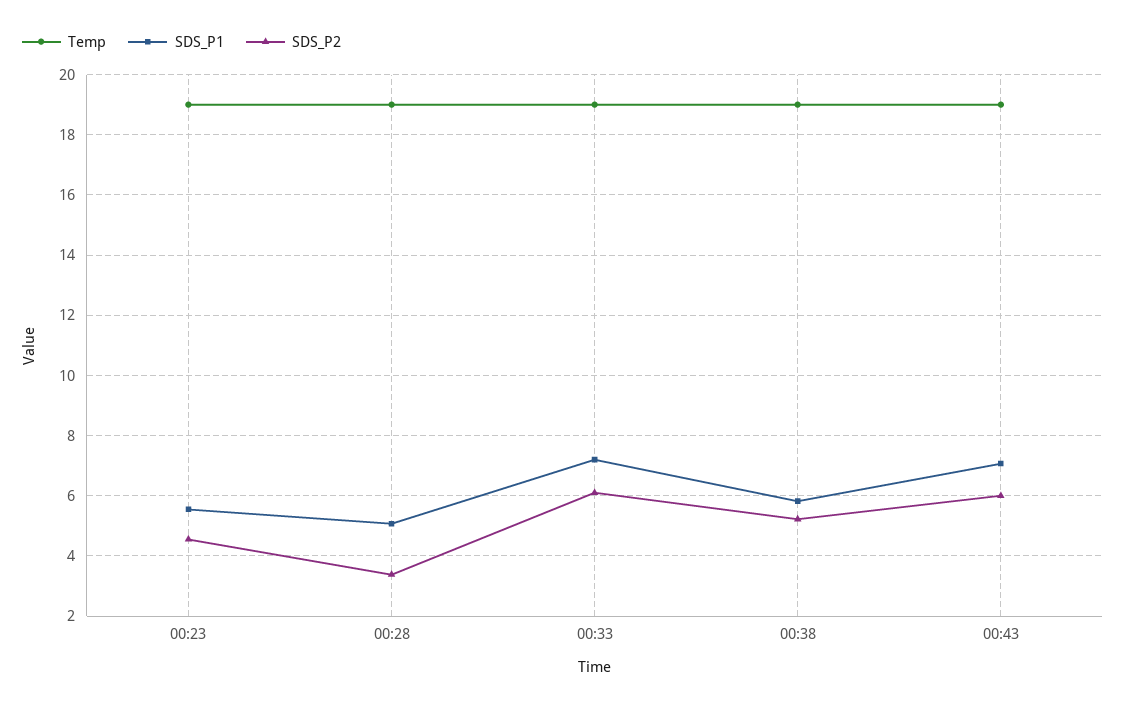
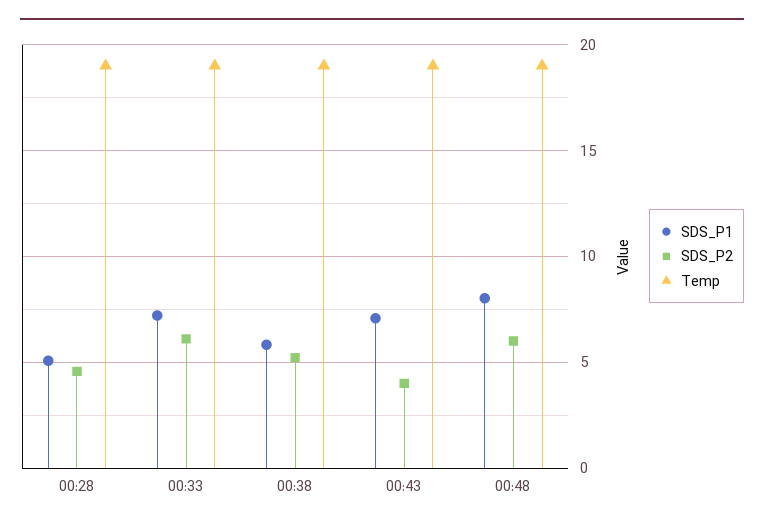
Temp, 00:23: 19 -> none
SDS_P1, 00:23: 5.6 -> none
SDS_P2, 00:23: 4.6 -> none
SDS_P2, 00:28: 3.4 -> 4.5
SDS_P2, 00:43: 6 -> 4
SDS_P1, 00:48: none -> 8
SDS_P2, 00:48: none -> 6
Temp, 00:48: none -> 19

